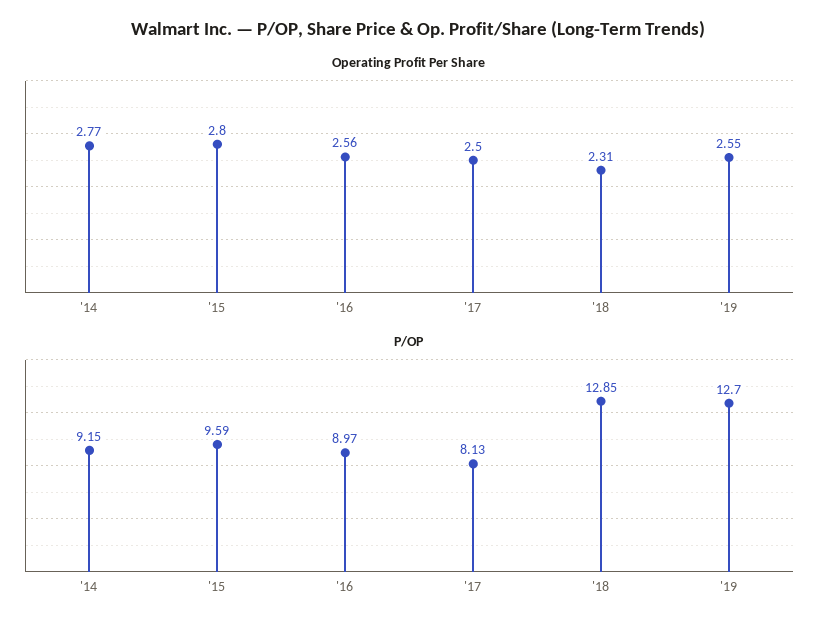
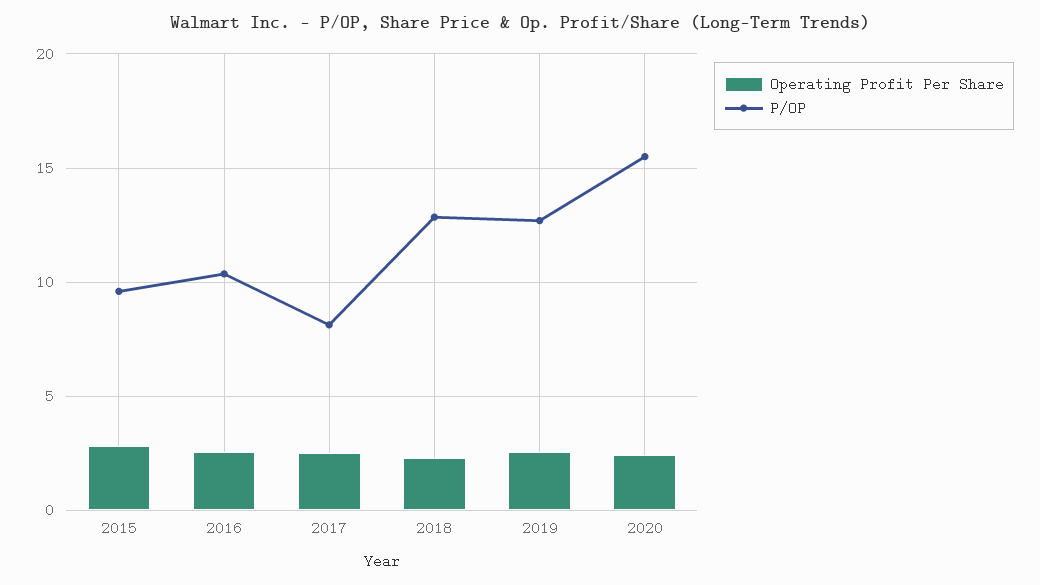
Operating Profit Per Share, '14: 2.77 -> none
P/OP, '14: 9.15 -> none
P/OP, '16: 8.97 -> 10.5
Operating Profit Per Share, 2020: none -> 2.5
P/OP, 2020: none -> 15.5

